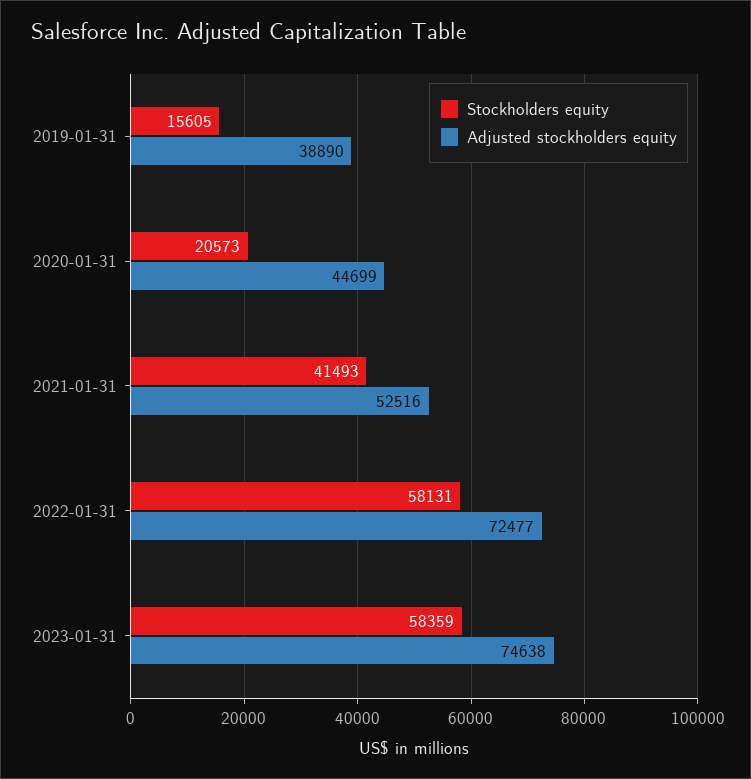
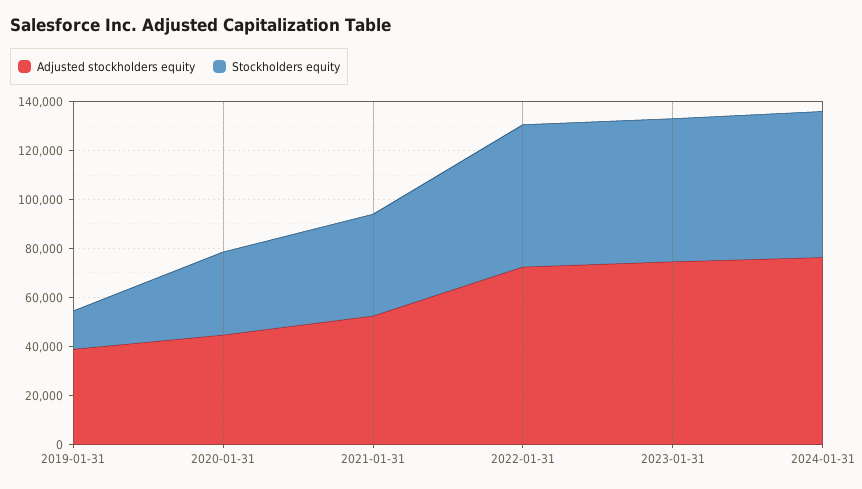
Stockholders equity, 2020-01-31: 20573 -> 35000
Adjusted stockholders equity, 2024-01-31: none -> 75000
Stockholders equity, 2024-01-31: none -> 60000

